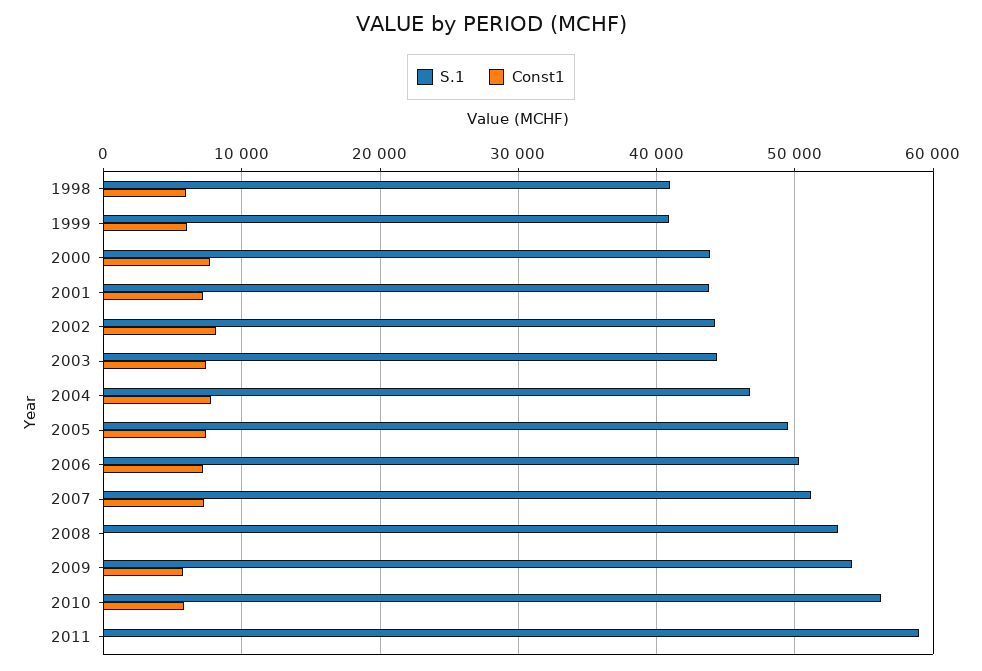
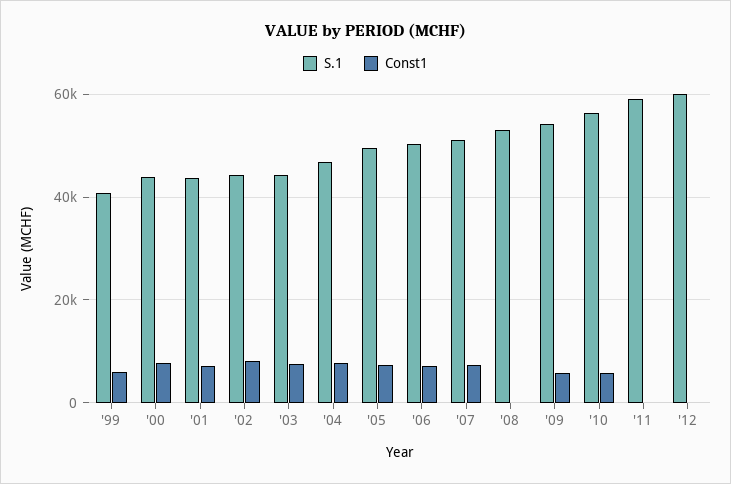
S.1, 1998: 41000 -> none
Const1, 1998: 6000 -> none
S.1, '12: none -> 60000
Const1, '12: none -> 0

